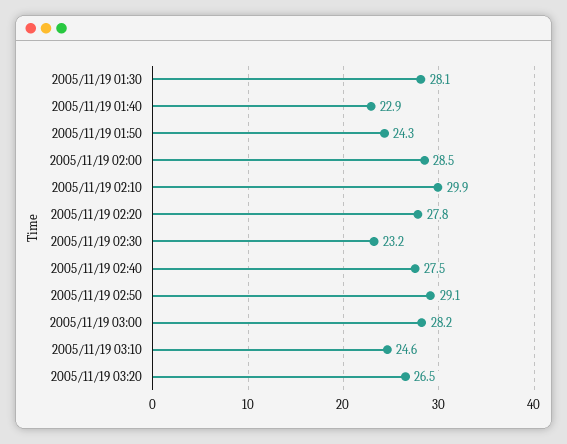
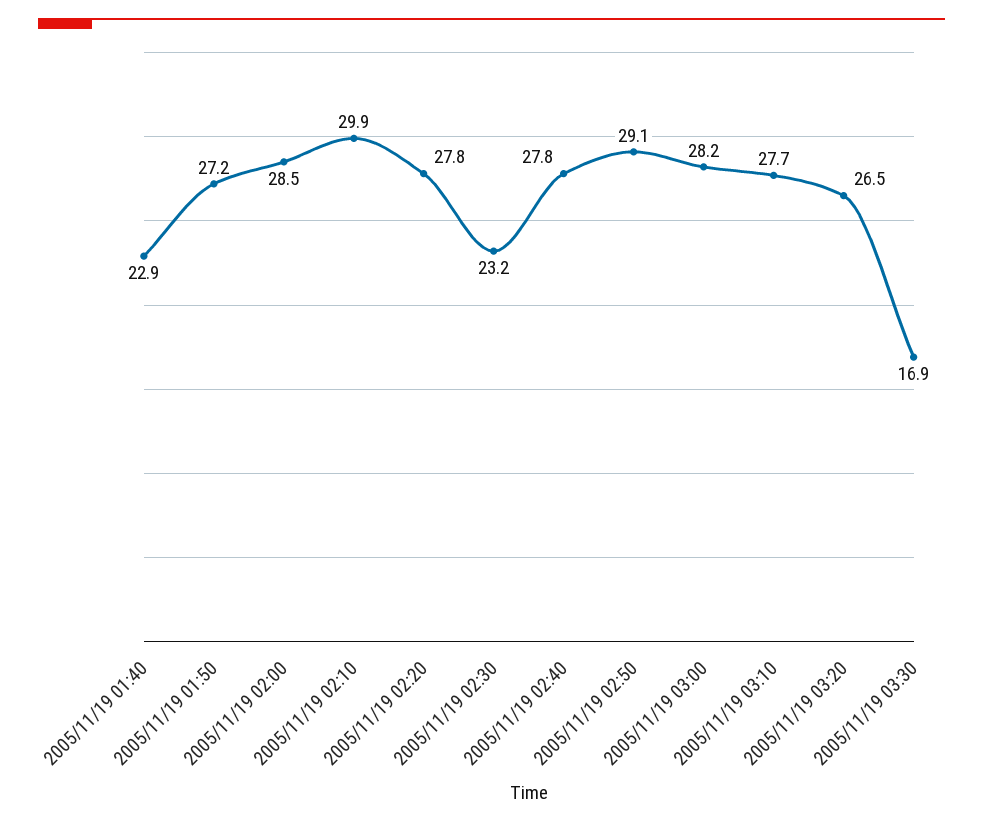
2005/11/19 01:30: 28.1 -> none
2005/11/19 01:50: 24.3 -> 27.2
2005/11/19 02:40: 27.5 -> 27.8
2005/11/19 03:10: 24.6 -> 27.7
2005/11/19 03:30: none -> 16.9

